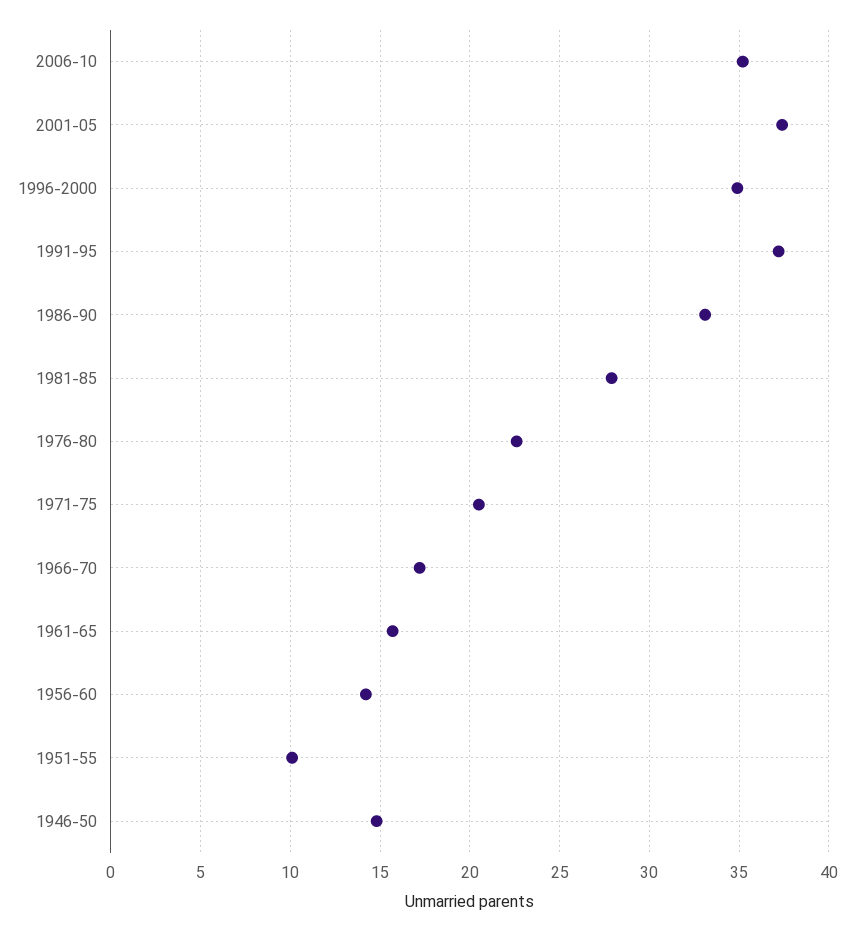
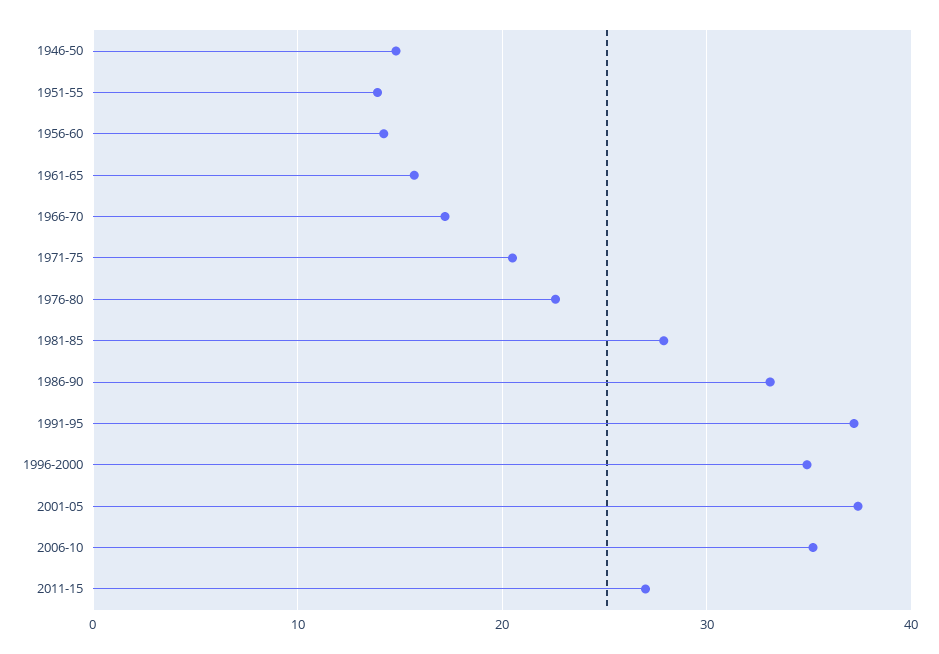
1951-55: 10 -> 14
2011-15: none -> 27

